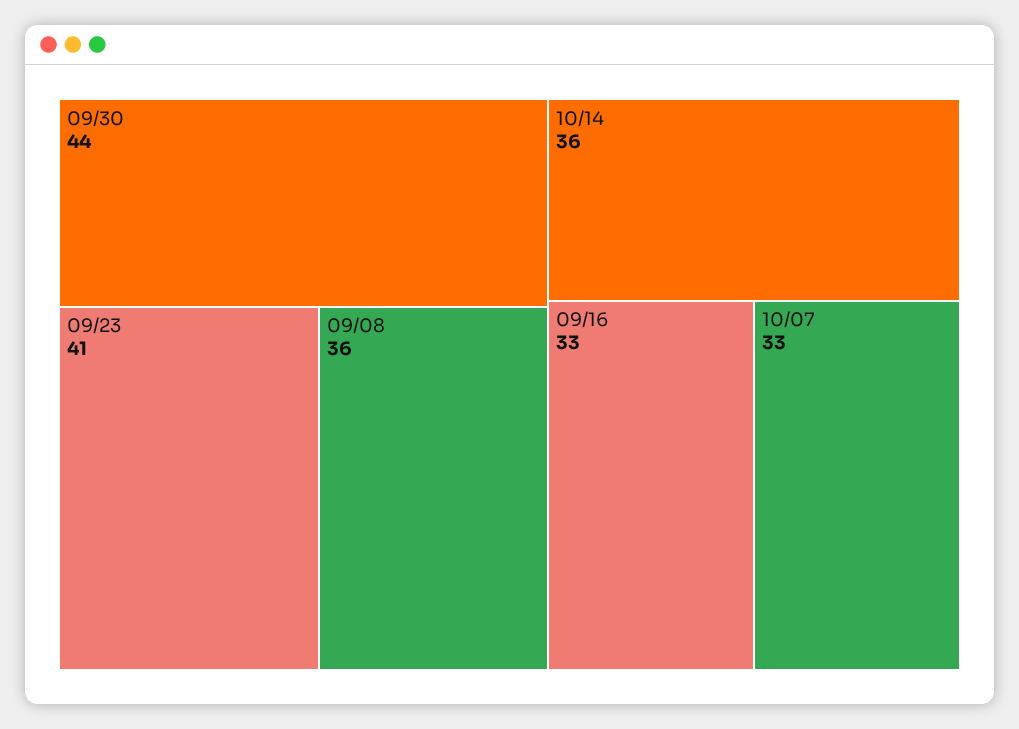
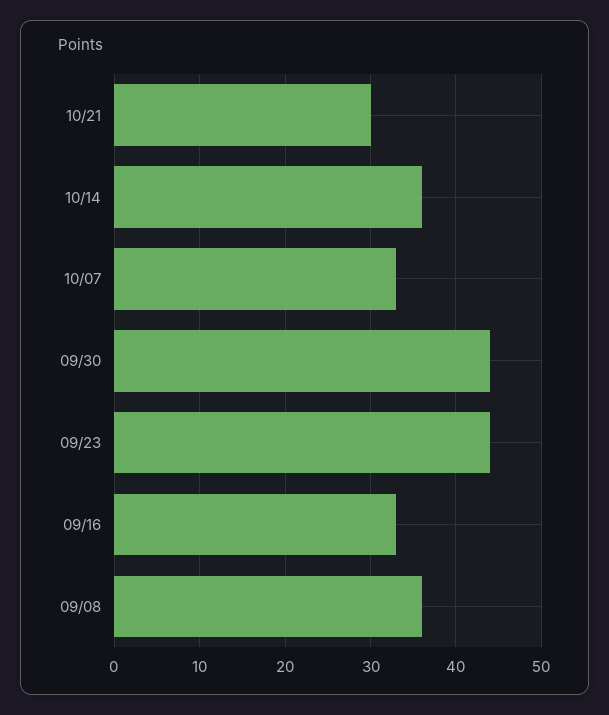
09/23: 41 -> 44
10/21: none -> 30

